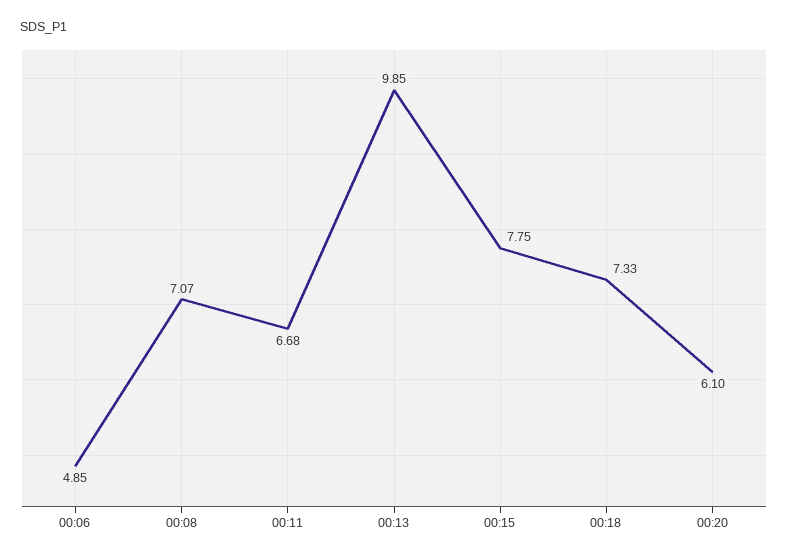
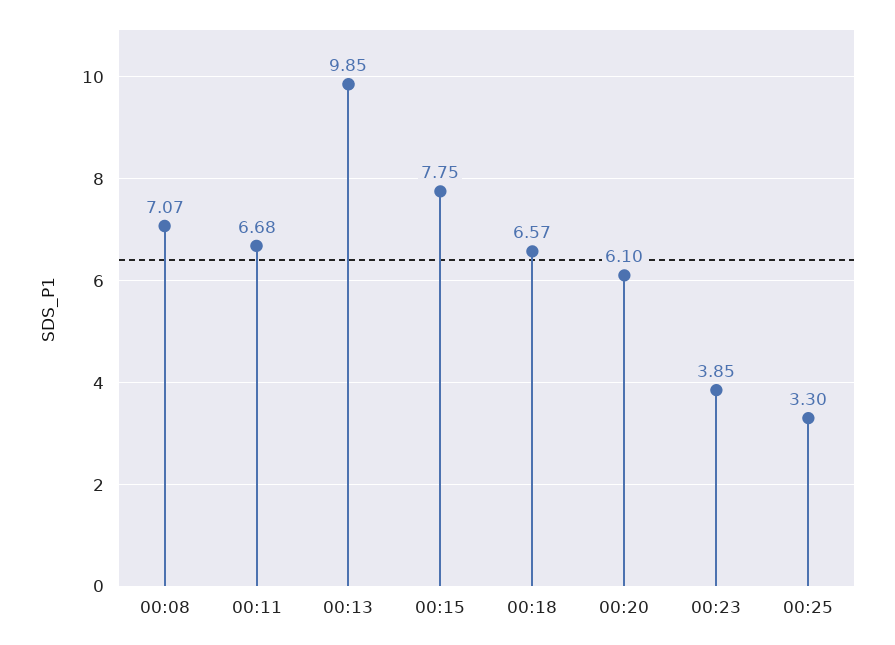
00:06: 4.85 -> none
00:18: 7.33 -> 6.57
00:23: none -> 3.85
00:25: none -> 3.3

